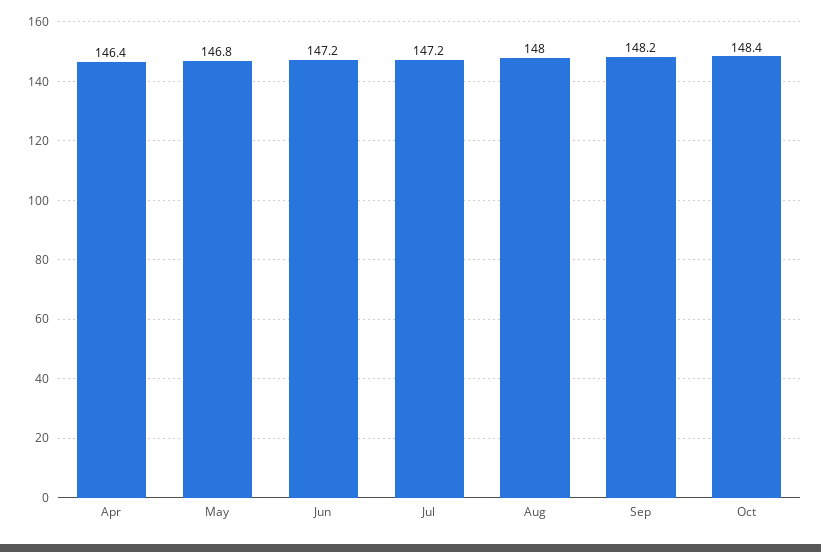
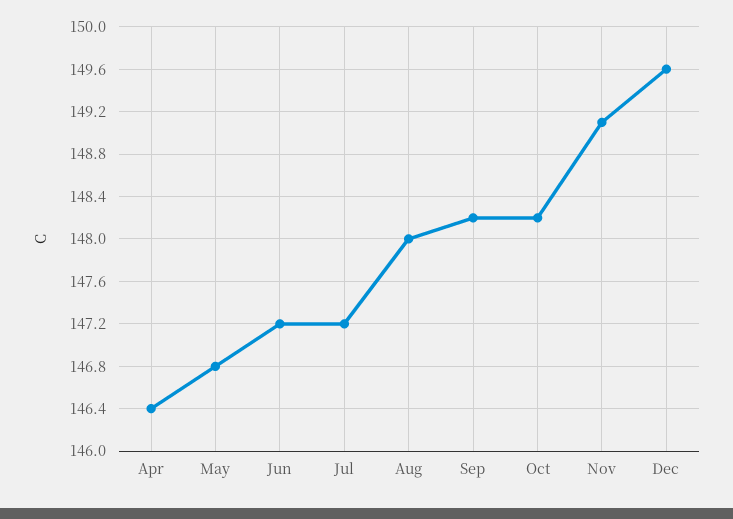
Oct: 148.4 -> 148.2
Nov: none -> 149.1
Dec: none -> 149.6

